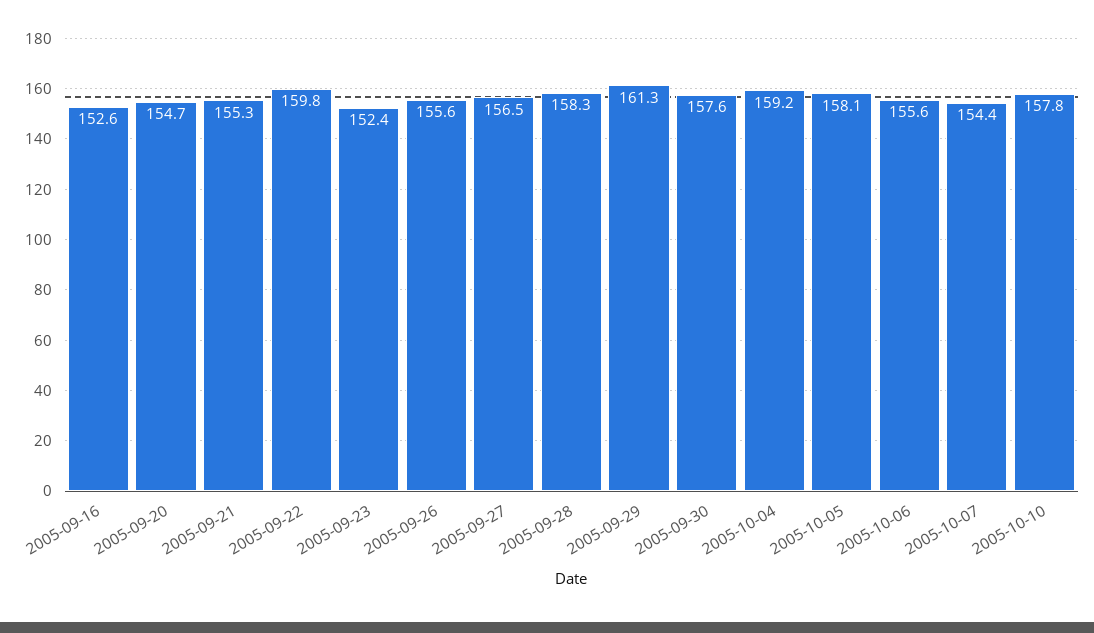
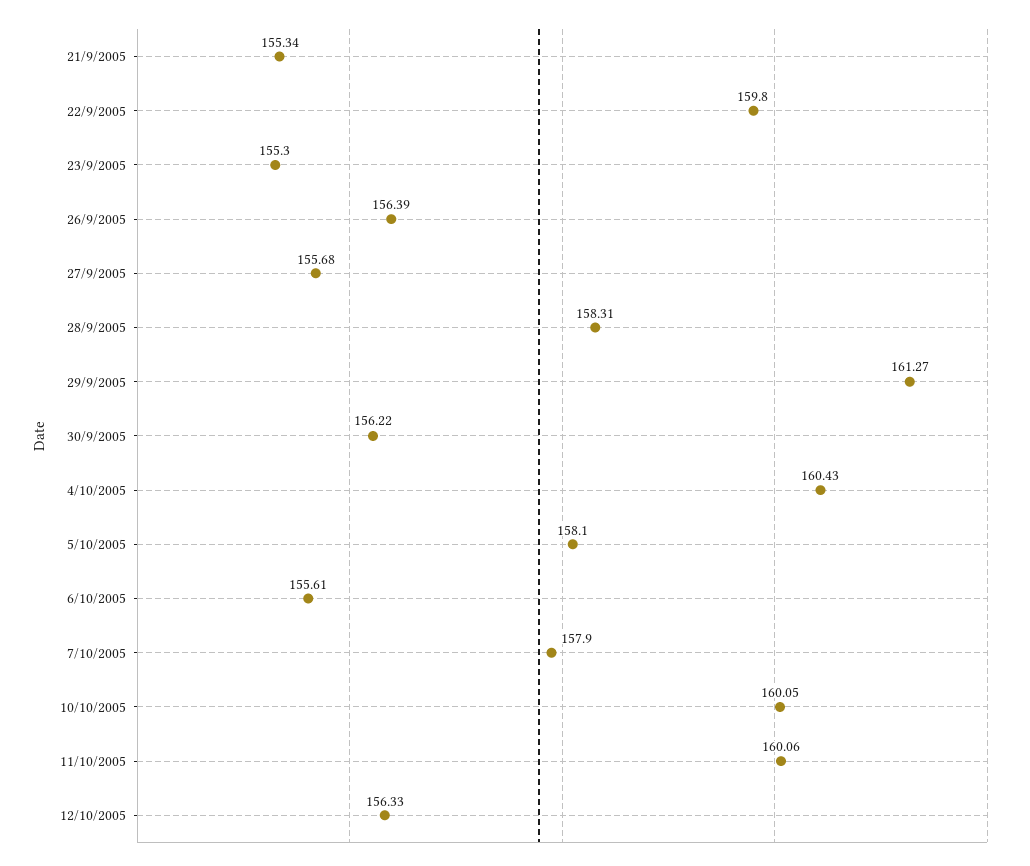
2005-09-16: 152.6 -> none
2005-09-20: 154.7 -> none
2005-09-23: 152.4 -> 155.3
2005-09-26: 155.6 -> 156.39
2005-09-27: 156.5 -> 155.68
2005-09-30: 157.6 -> 156.22
2005-10-04: 159.2 -> 160.43
2005-10-07: 154.4 -> 157.9
2005-10-10: 157.8 -> 160.05
11/10/2005: none -> 160.06
12/10/2005: none -> 156.33

